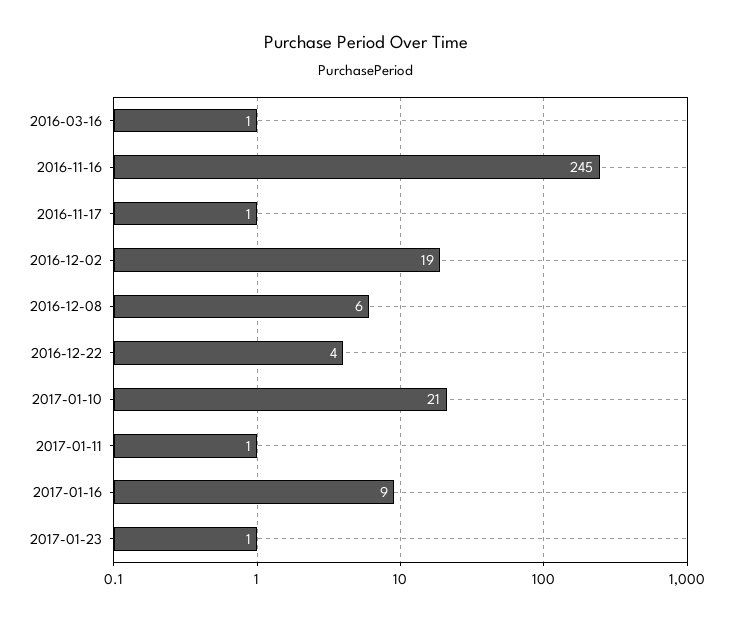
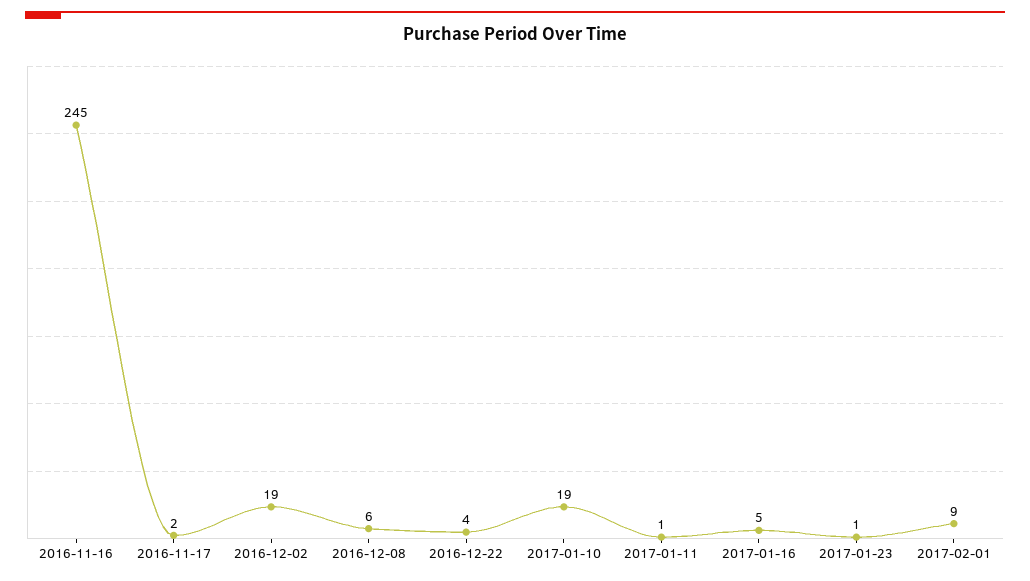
2016-03-16: 1 -> none
2016-11-17: 1 -> 2
2017-01-10: 21 -> 19
2017-01-16: 9 -> 5
2017-02-01: none -> 9

